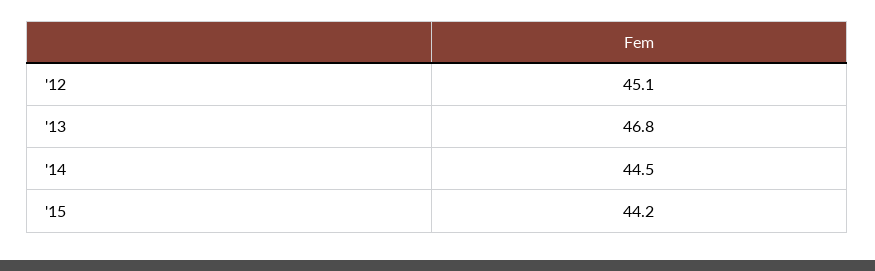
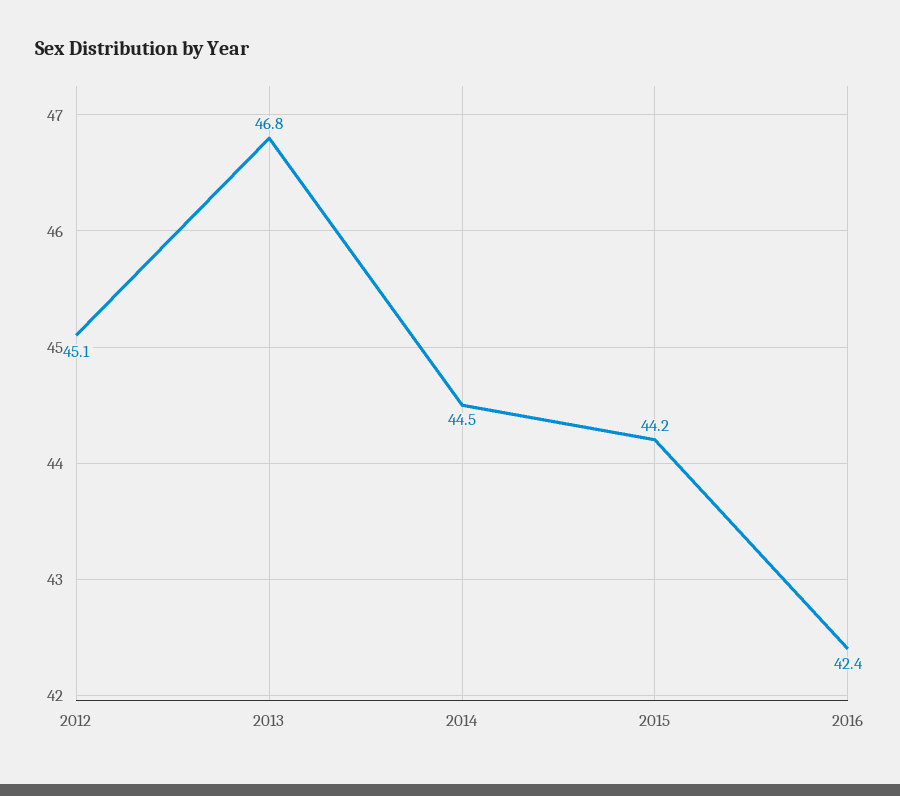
2016: none -> 42.4

